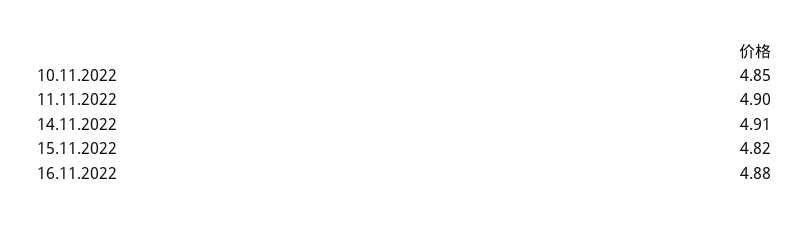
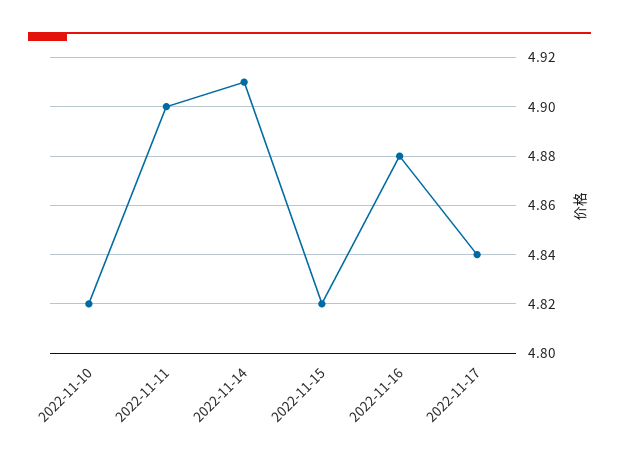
10.11.2022: 4.85 -> 4.82
2022-11-17: none -> 4.84

